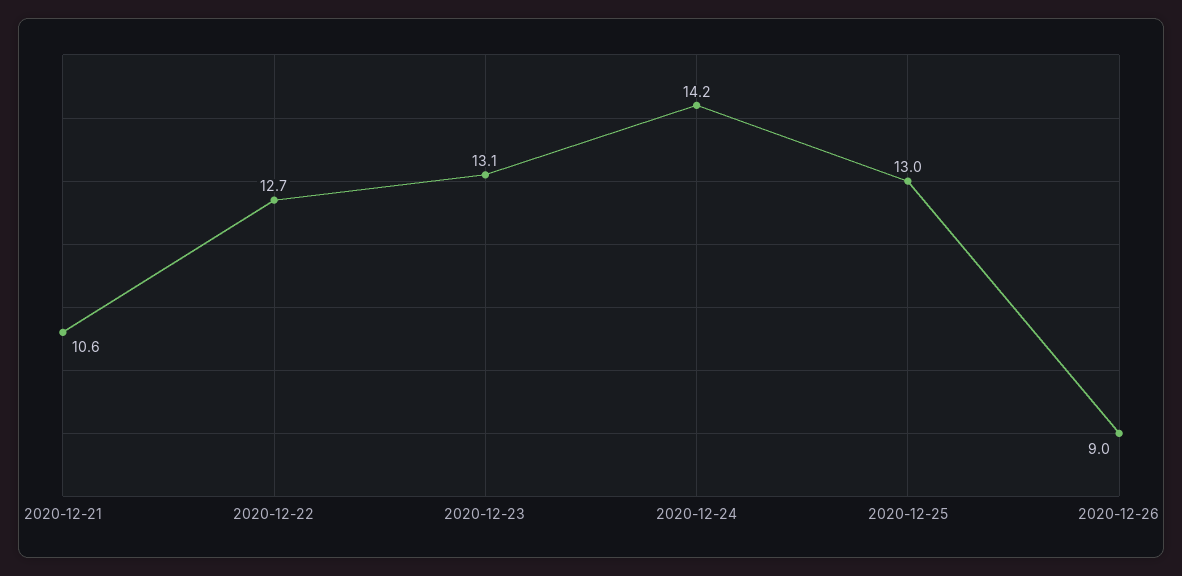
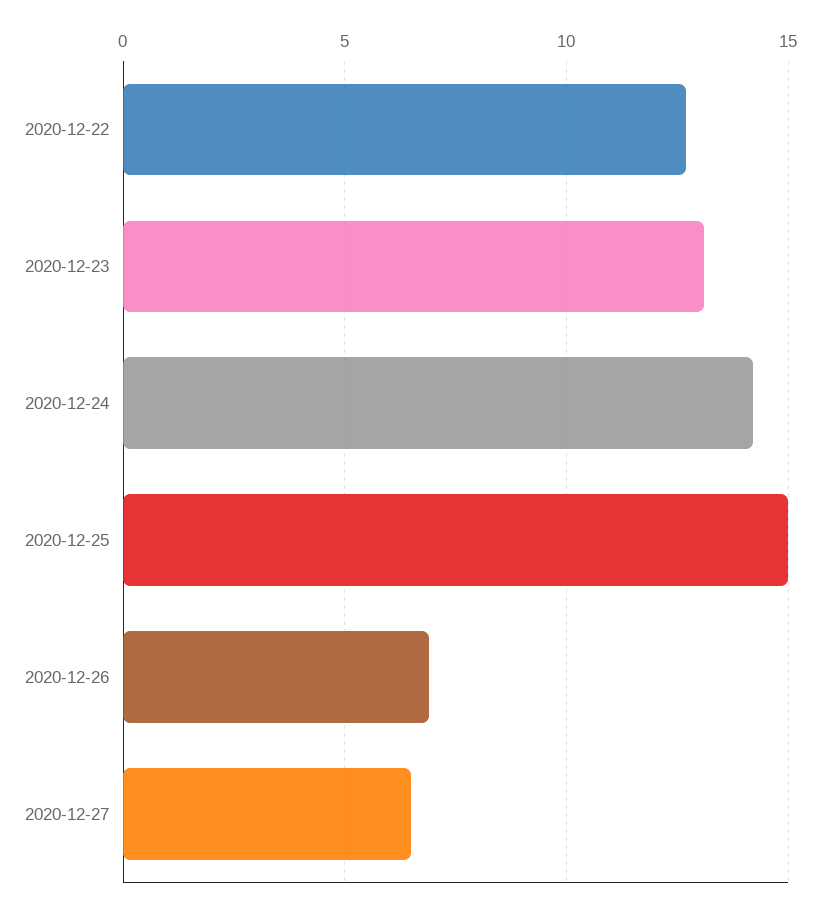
2020-12-21: 10.6 -> none
2020-12-25: 13 -> 15
2020-12-26: 9 -> 7
2020-12-27: none -> 6.5

